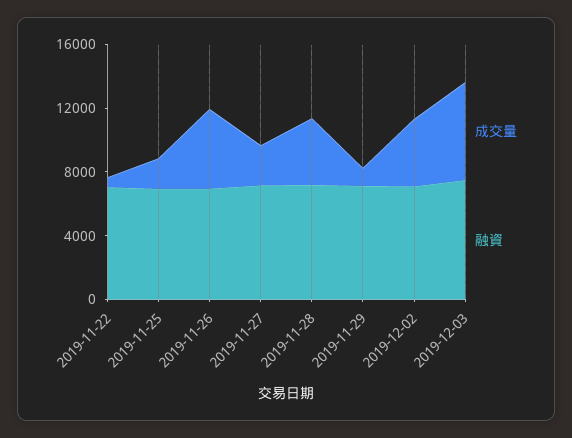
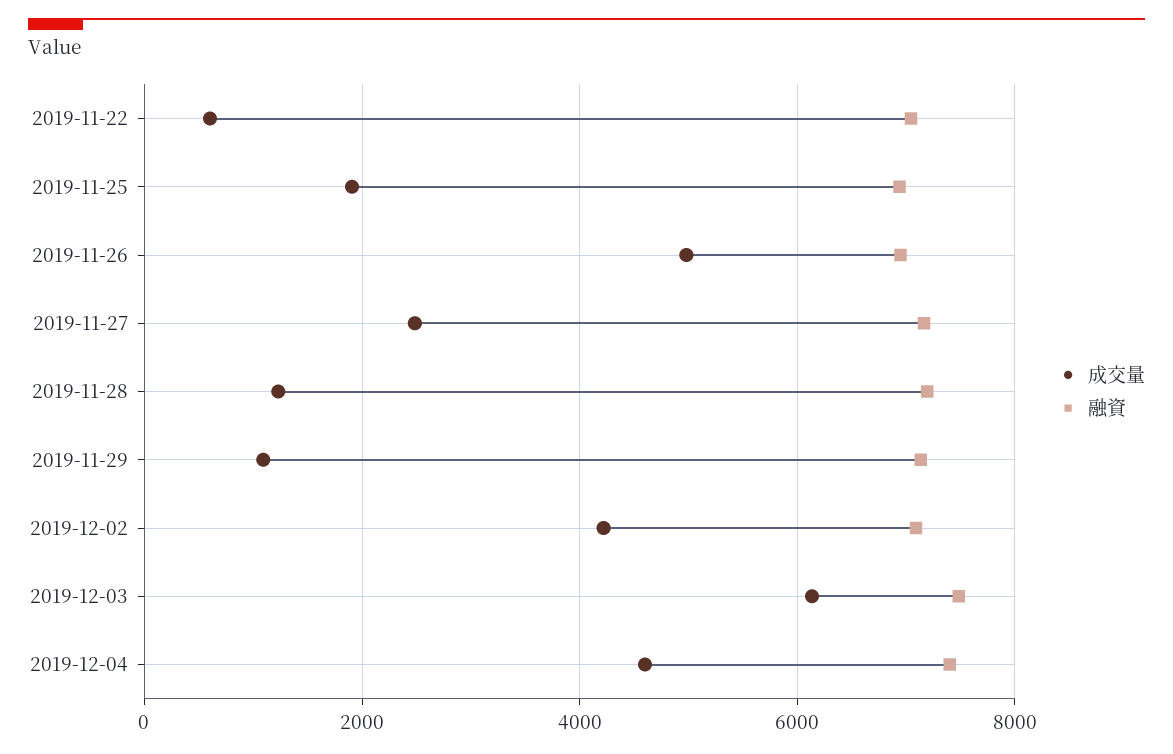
成交量, 2019-11-28: 4000 -> 1200
成交量, 2019-12-04: none -> 4600
融資, 2019-12-04: none -> 7400

